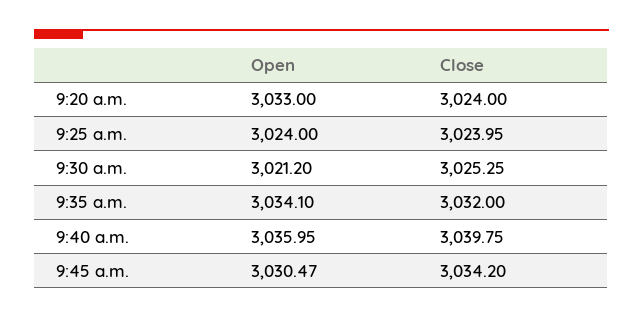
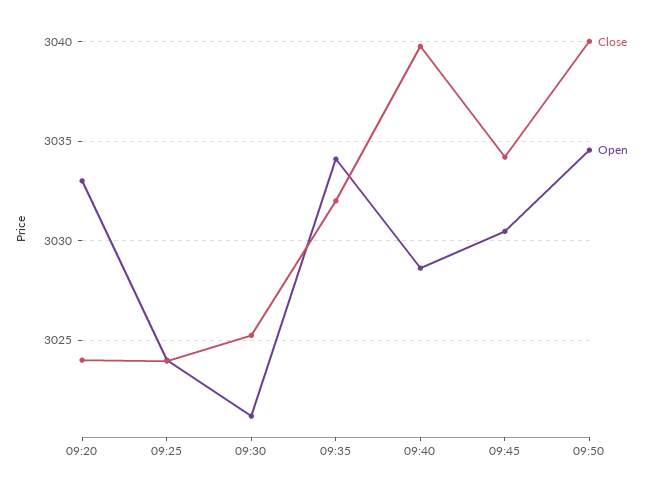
Open, 9:40 a.m.: 3035.95 -> 3028.5
Close, 09:50: none -> 3040
Open, 09:50: none -> 3034.5

